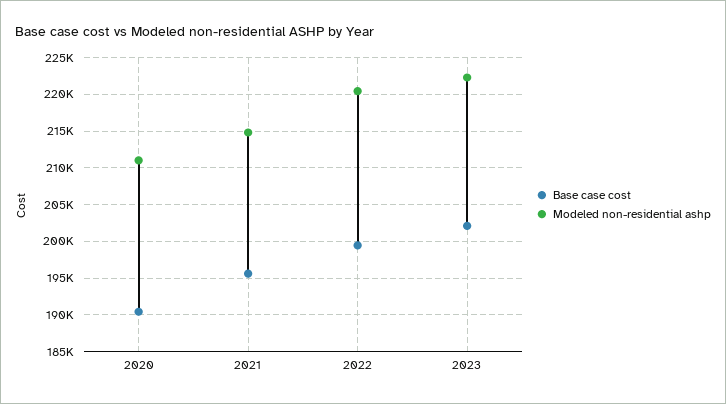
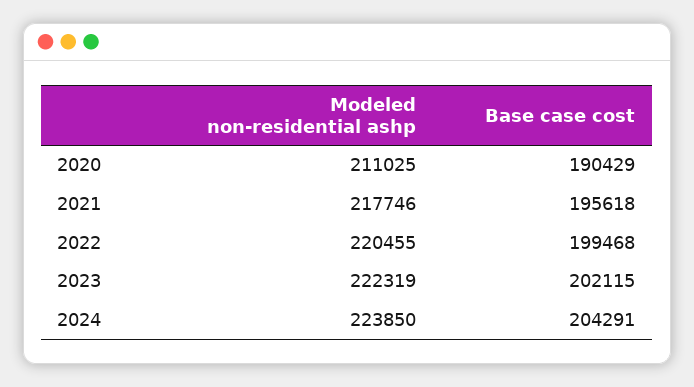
Modeled non-residential ashp, 2021: 215000 -> 217746
Modeled non-residential ashp, 2024: none -> 223850
Base case cost, 2024: none -> 204291

